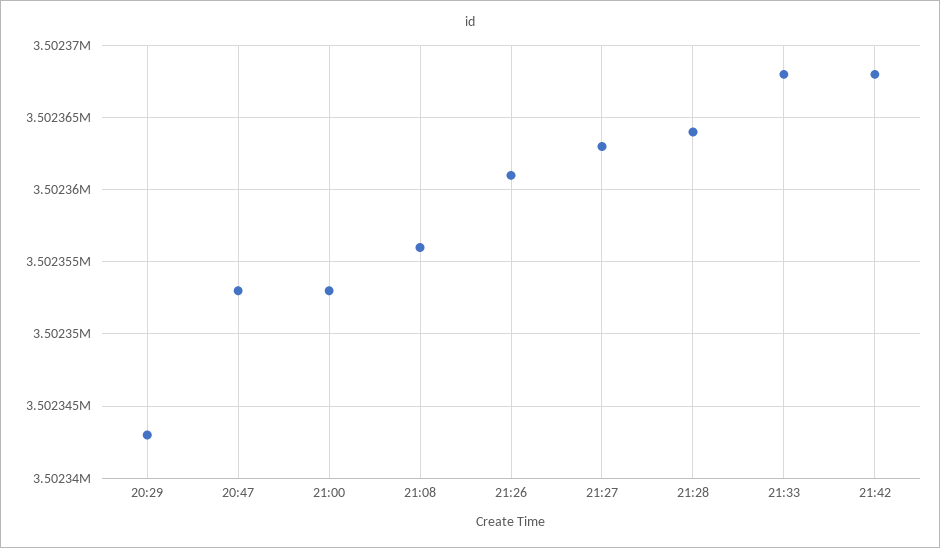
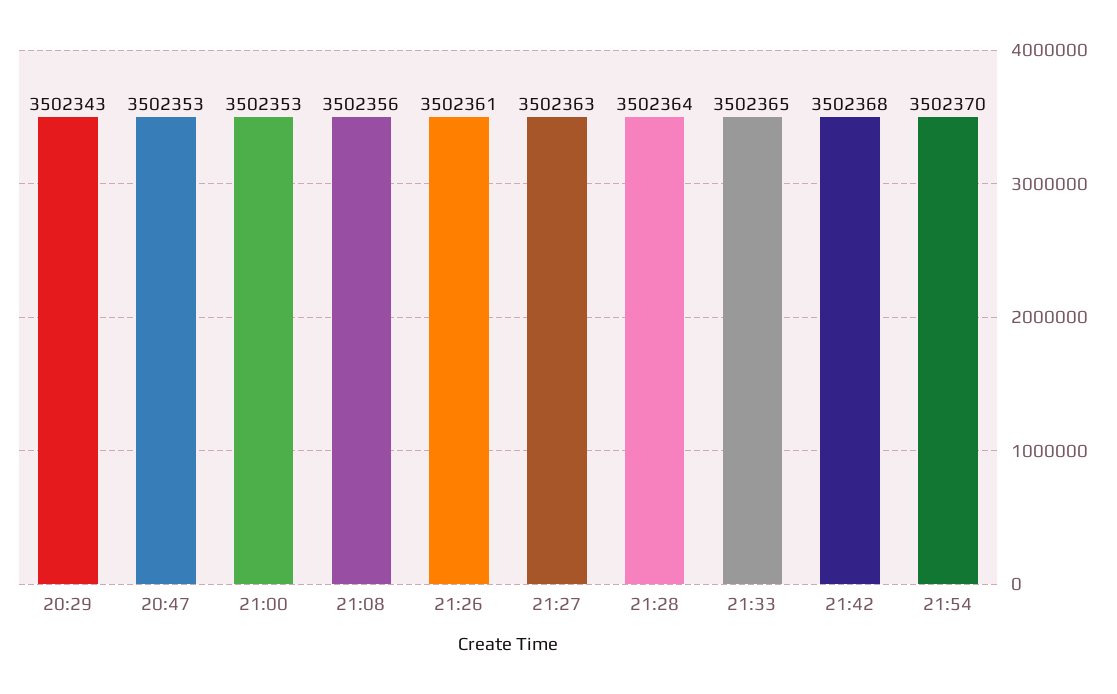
21:33: 3502368 -> 3502365
21:54: none -> 3502370

